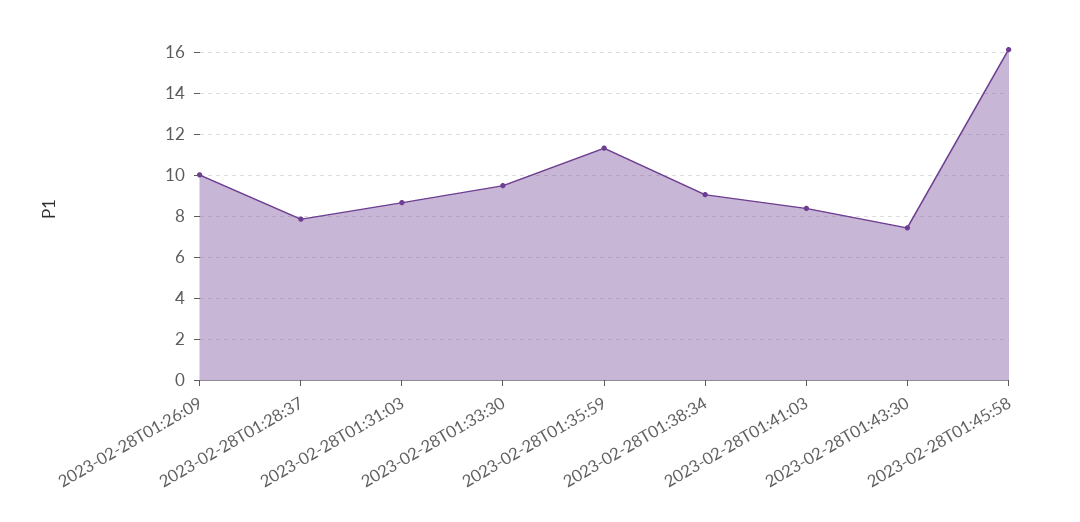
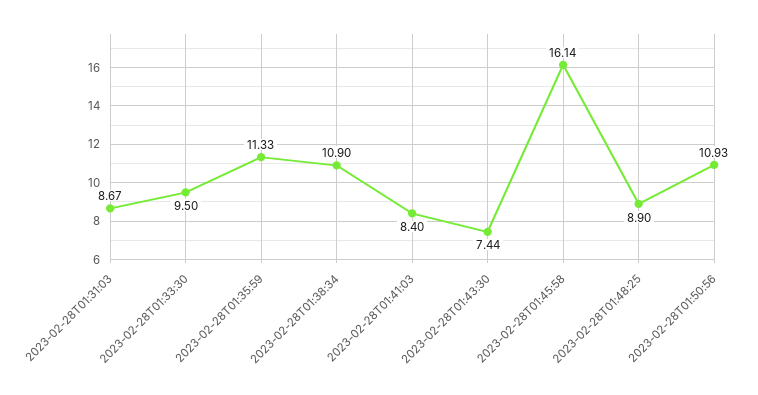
2023-02-28T01:26:09: 10 -> none
2023-02-28T01:28:37: 8 -> none
2023-02-28T01:38:34: 9 -> 10.9
2023-02-28T01:48:25: none -> 8.9
2023-02-28T01:50:56: none -> 10.93

